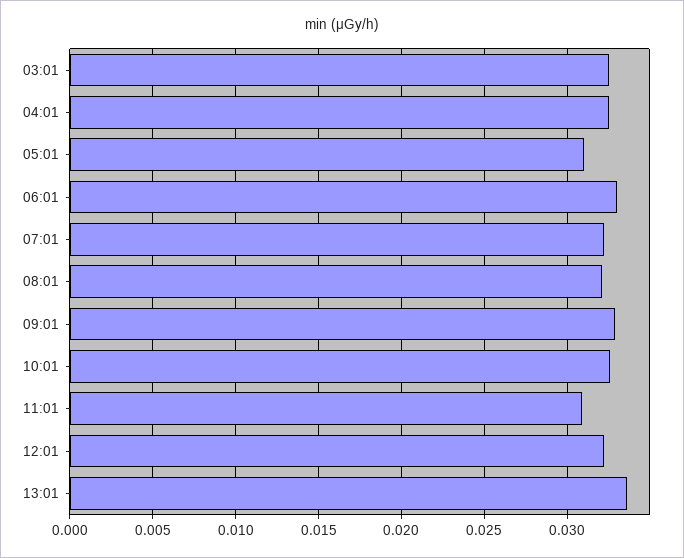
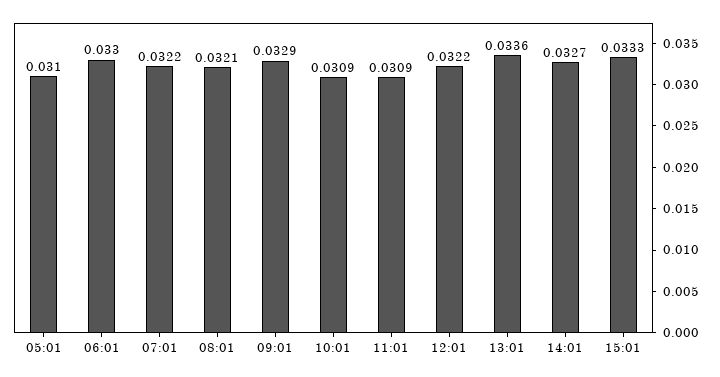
03:01: 0.0325 -> none
04:01: 0.0325 -> none
10:01: 0.0325 -> 0.0309
14:01: none -> 0.0327
15:01: none -> 0.0333

